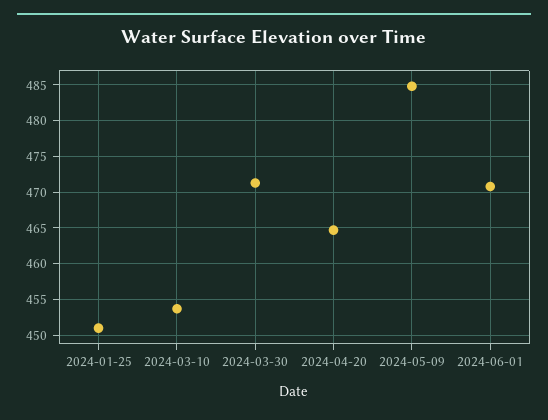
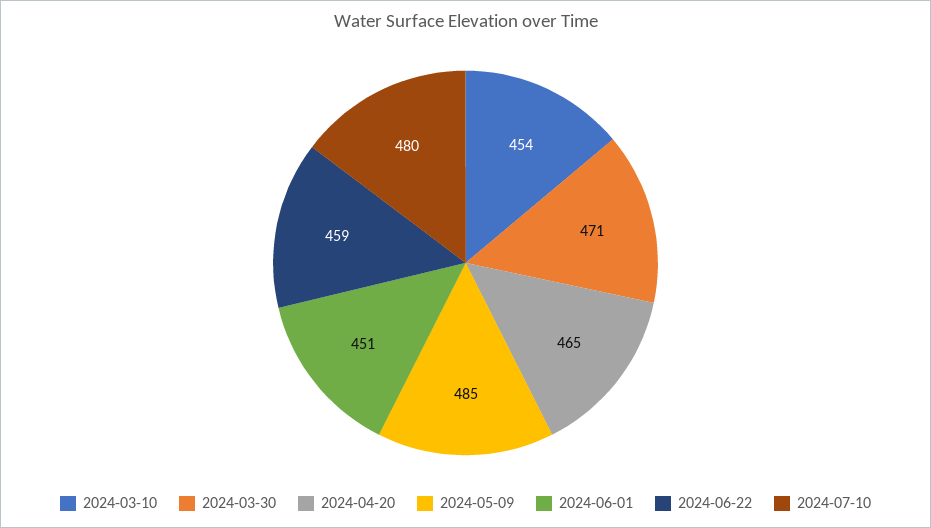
2024-01-25: 451 -> none
2024-06-01: 471 -> 451
2024-06-22: none -> 459
2024-07-10: none -> 480

